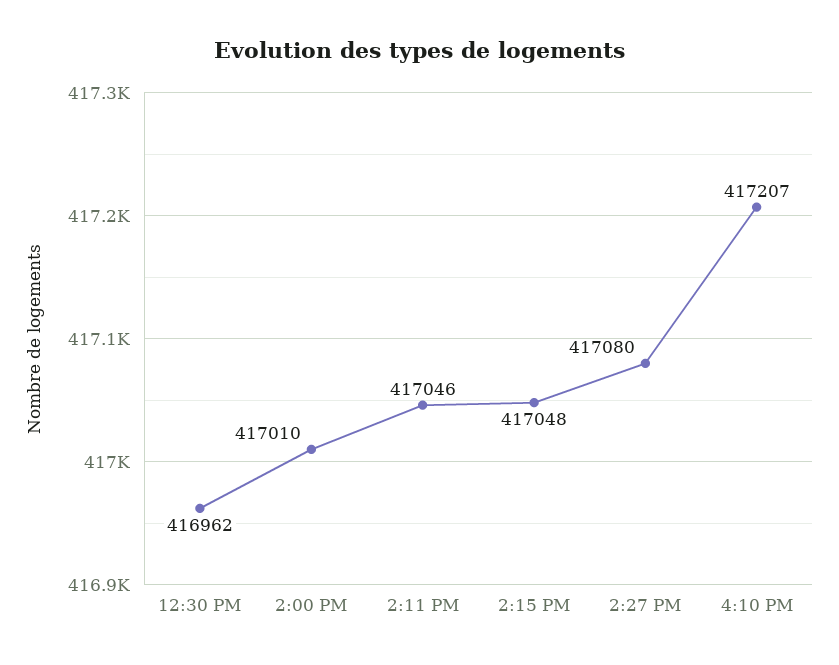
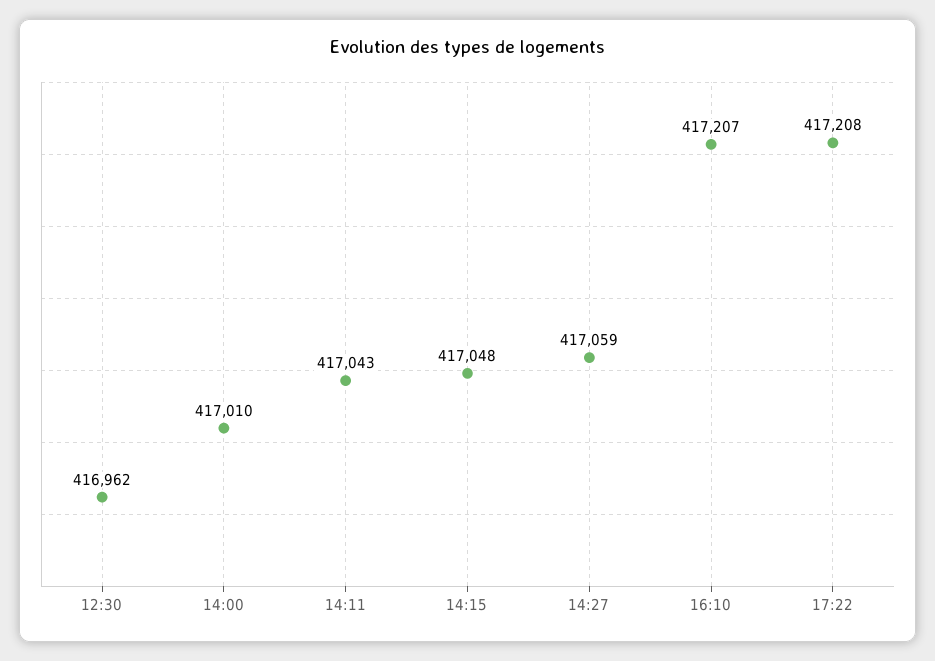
2:11 PM: 417046 -> 417043
2:27 PM: 417080 -> 417059
17:22: none -> 417208

